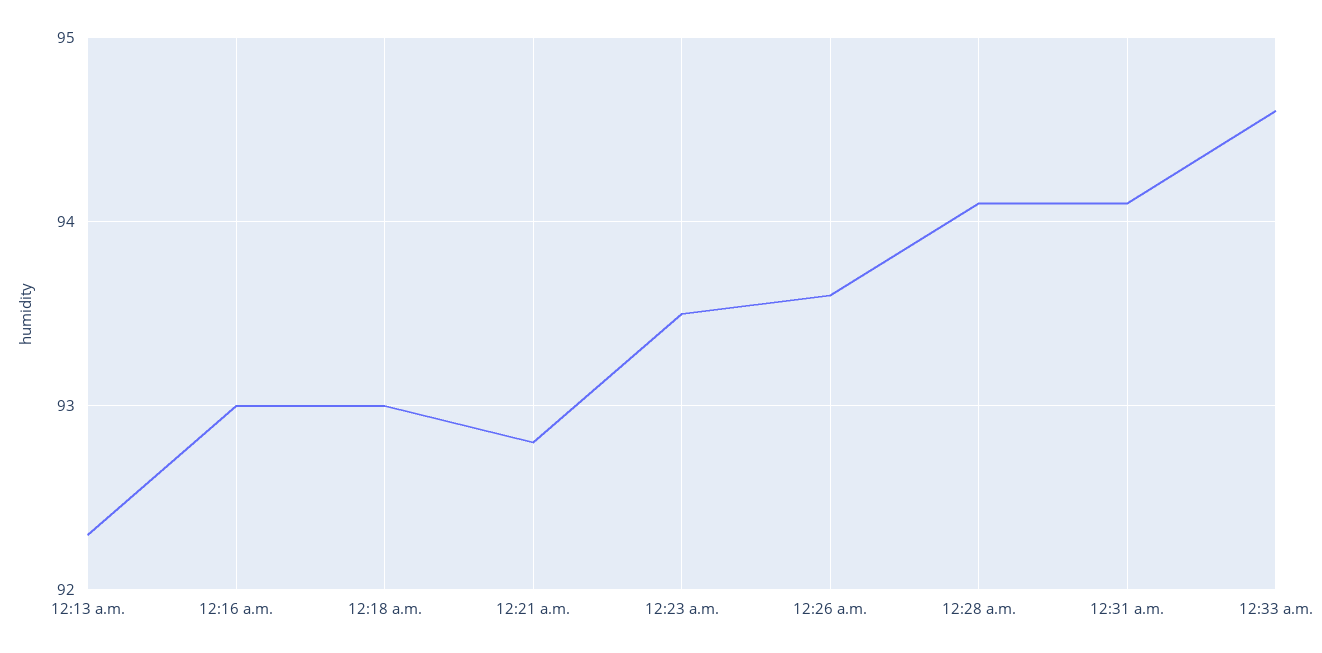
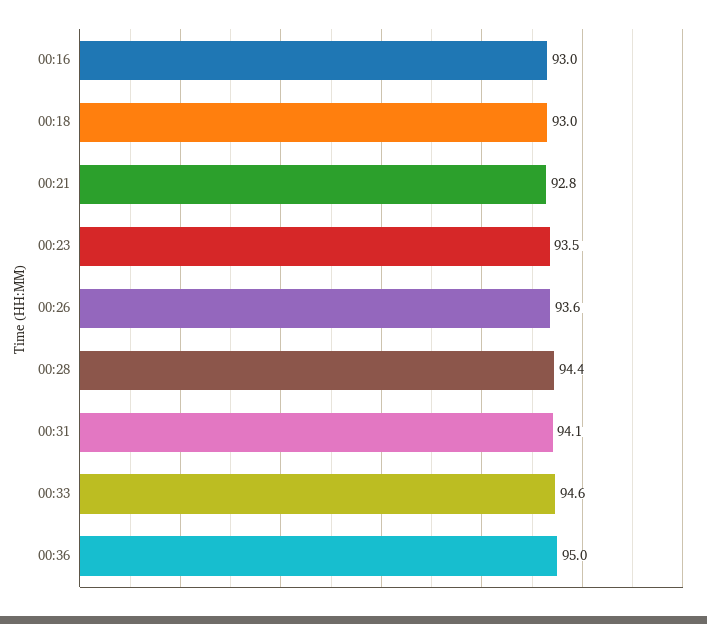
12:13 a.m.: 92.3 -> none
12:28 a.m.: 94.1 -> 94.4
00:36: none -> 95

